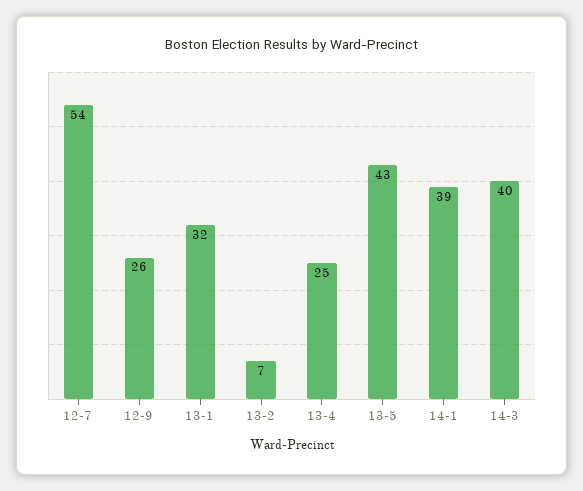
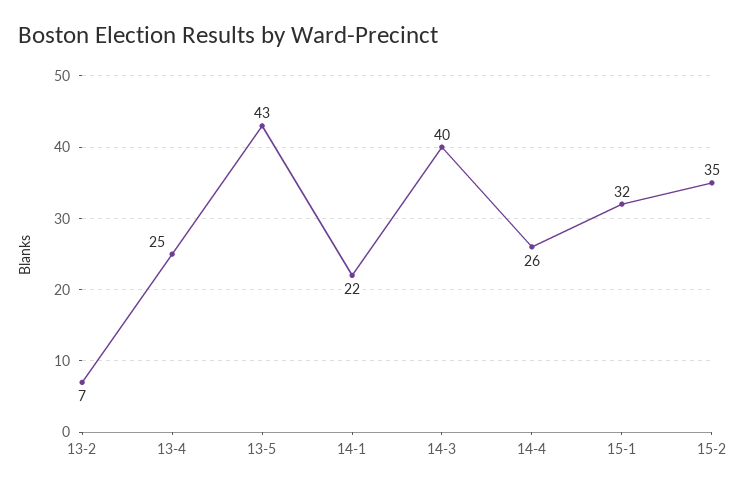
12-7: 54 -> none
12-9: 26 -> none
13-1: 32 -> none
14-1: 39 -> 22
14-4: none -> 26
15-1: none -> 32
15-2: none -> 35

